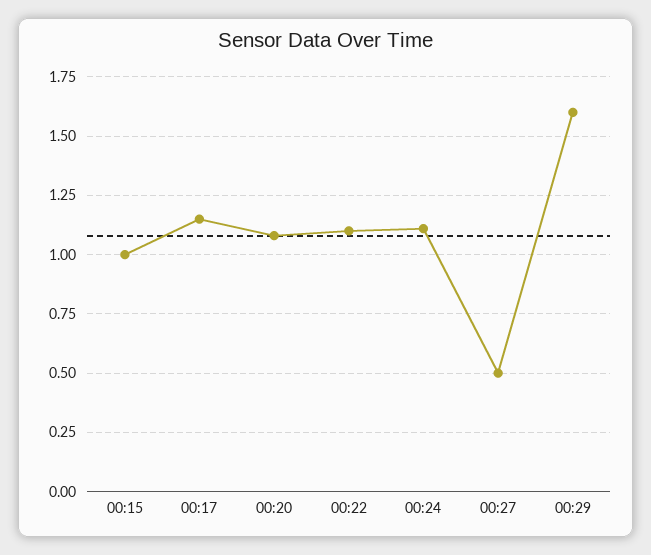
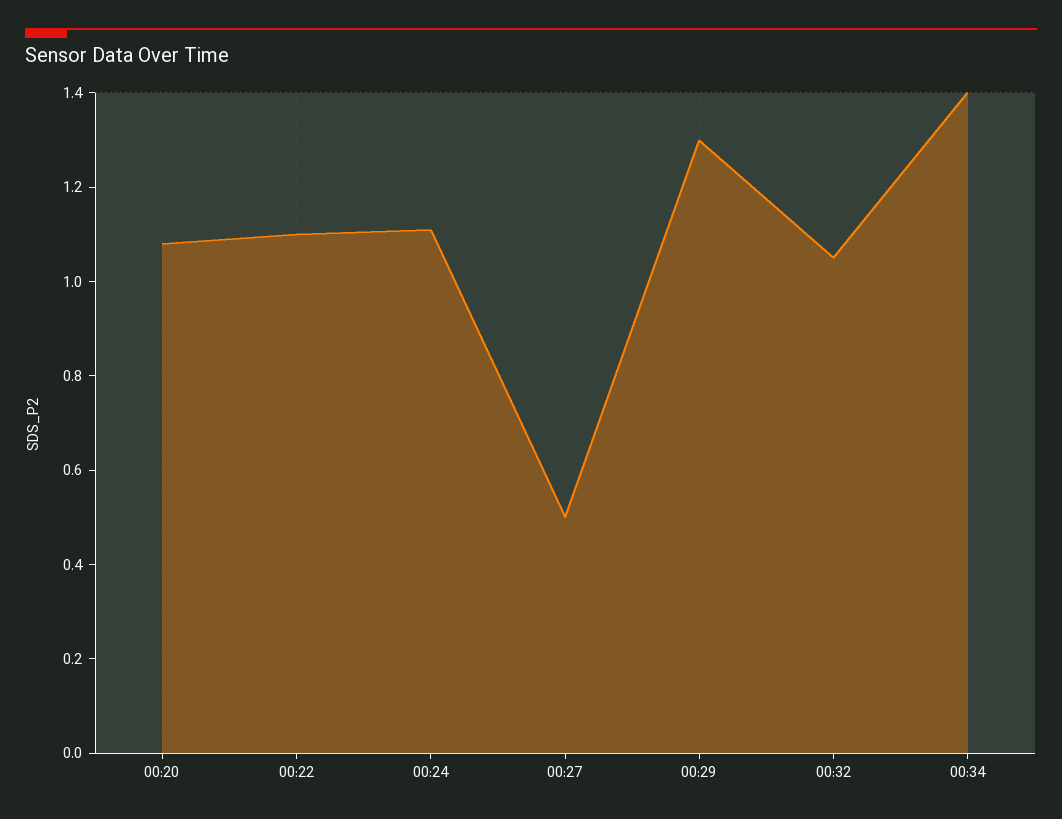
00:15: 1 -> none
00:17: 1.15 -> none
00:29: 1.6 -> 1.3
00:32: none -> 1.05
00:34: none -> 1.4

